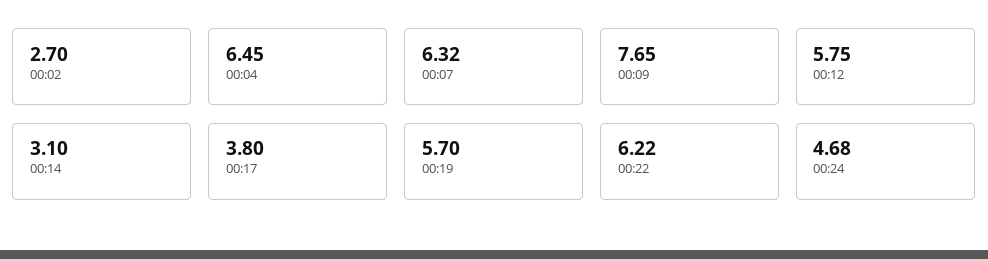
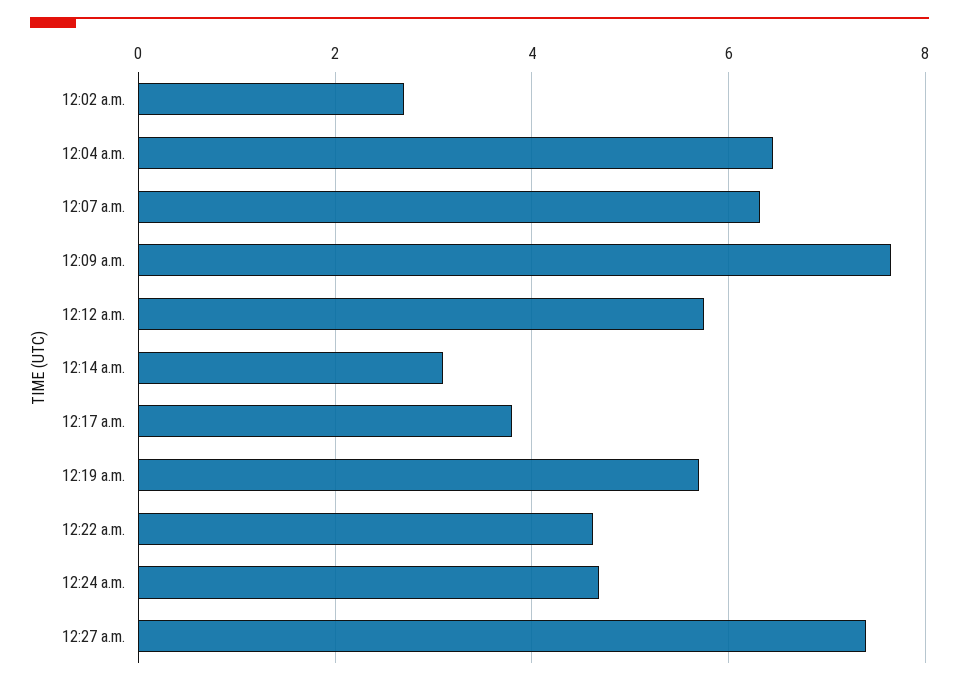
00:22: 6.22 -> 4.6
12:27 a.m.: none -> 7.4

